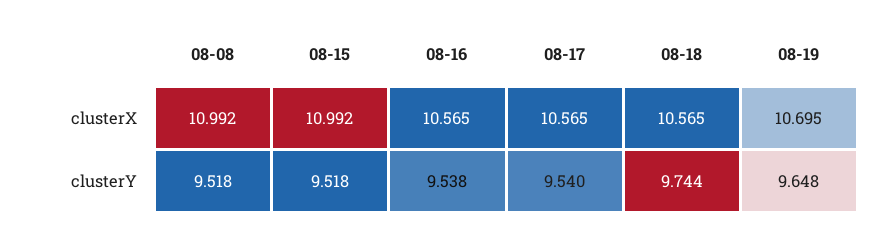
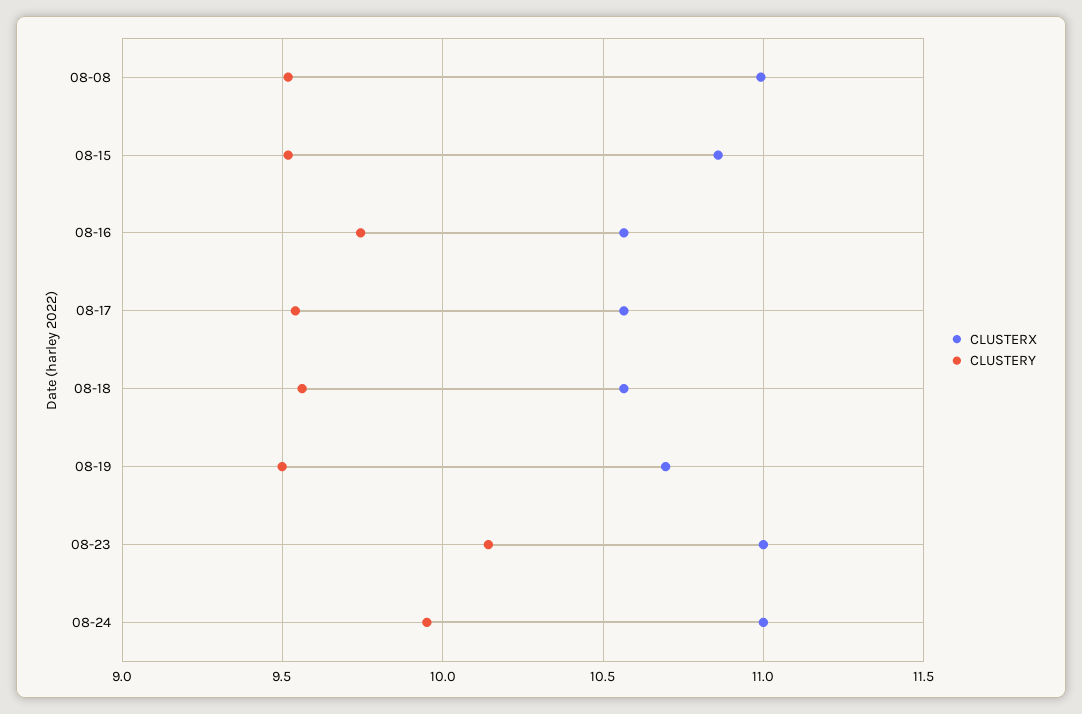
clusterX, 08-15: 10.992 -> 10.85
clusterY, 08-16: 9.538 -> 9.75
clusterY, 08-18: 9.744 -> 9.55
clusterY, 08-19: 9.648 -> 9.5
clusterX, 08-23: none -> 11
clusterY, 08-23: none -> 10.15
clusterX, 08-24: none -> 11
clusterY, 08-24: none -> 9.95

